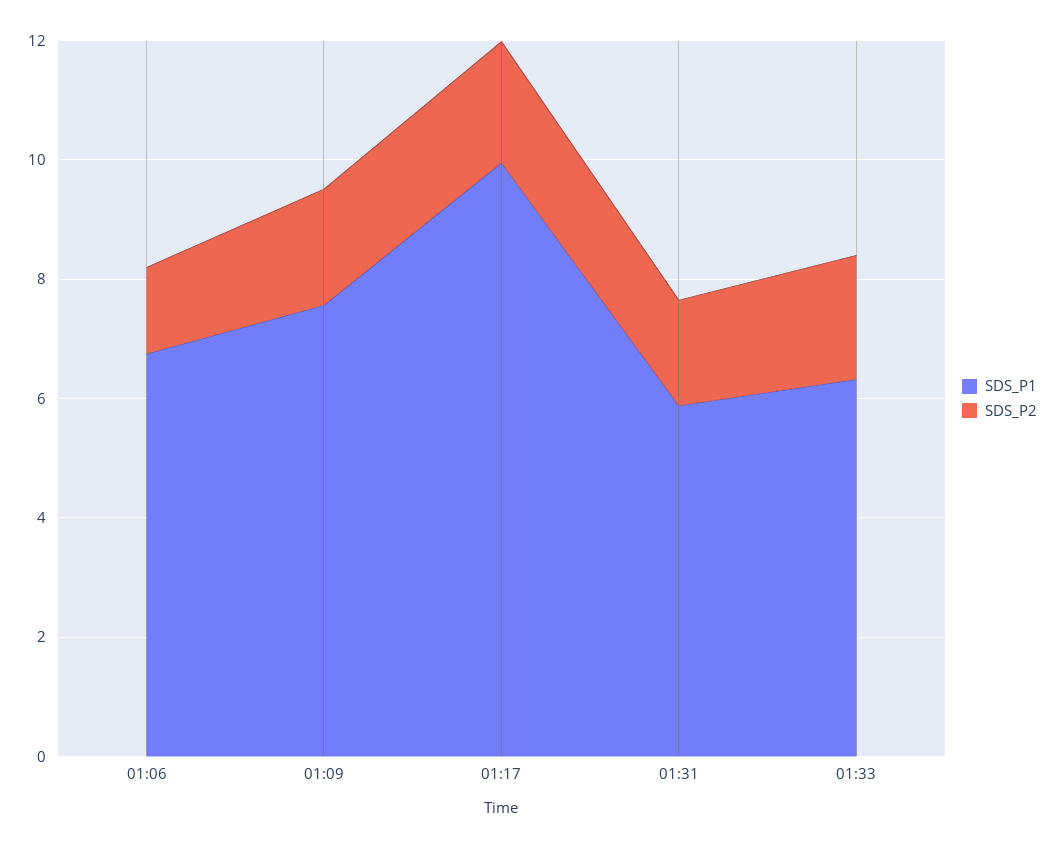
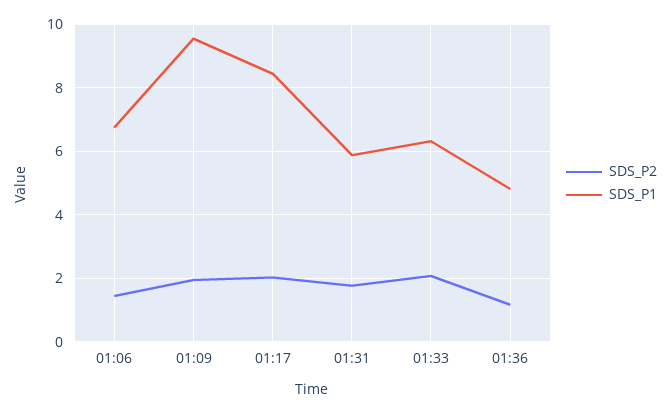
SDS_P1, 01:09: 7.5 -> 9.6
SDS_P1, 01:17: 10 -> 8.4
SDS_P2, 01:36: none -> 1.2
SDS_P1, 01:36: none -> 4.8

